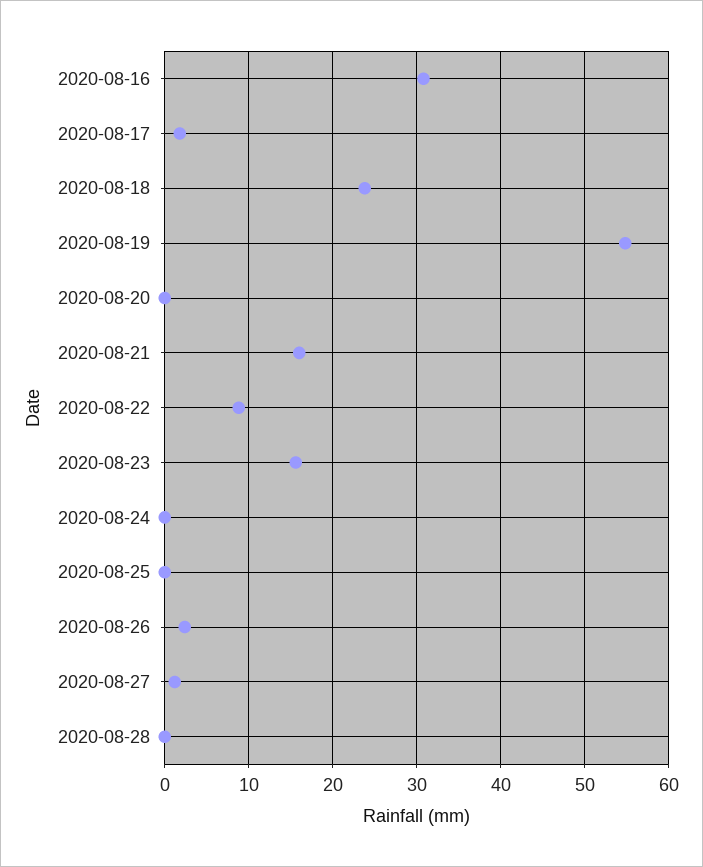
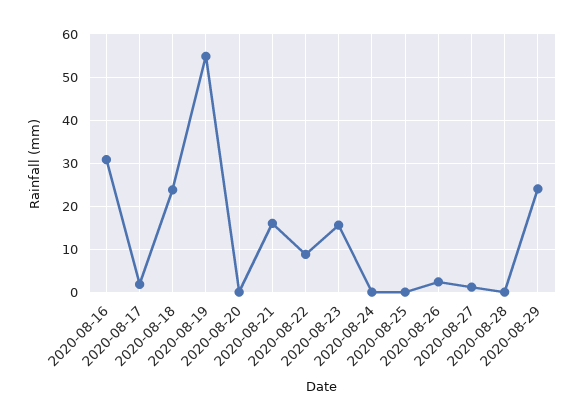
2020-08-29: none -> 24

